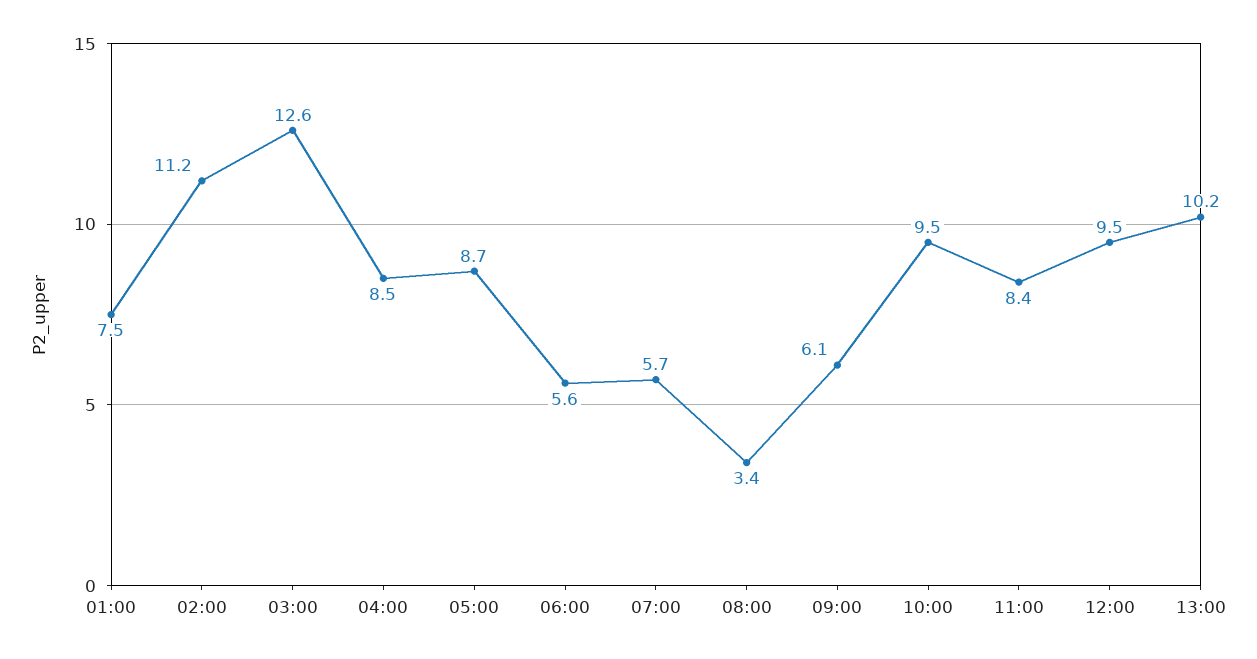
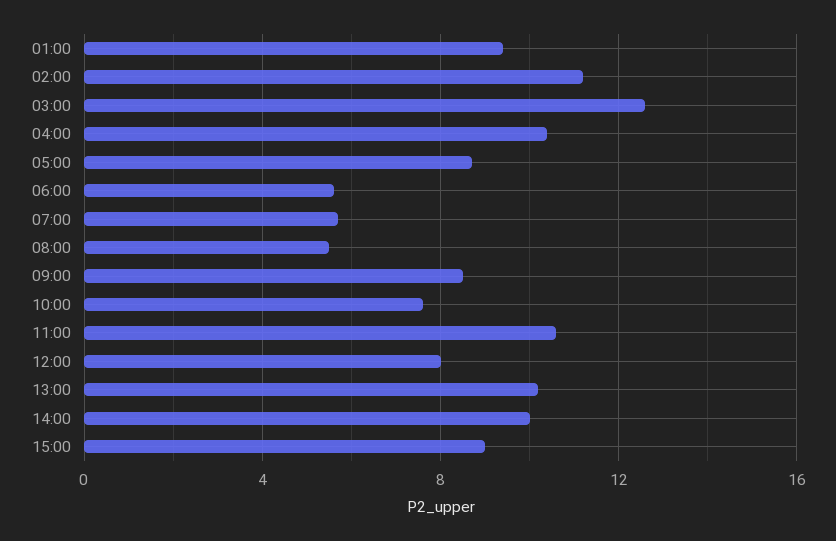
01:00: 7.5 -> 9.5
04:00: 8.5 -> 10.5
08:00: 3.4 -> 5.5
09:00: 6.1 -> 8.5
10:00: 9.5 -> 7.5
11:00: 8.4 -> 10.5
12:00: 9.5 -> 8
14:00: none -> 10
15:00: none -> 9

